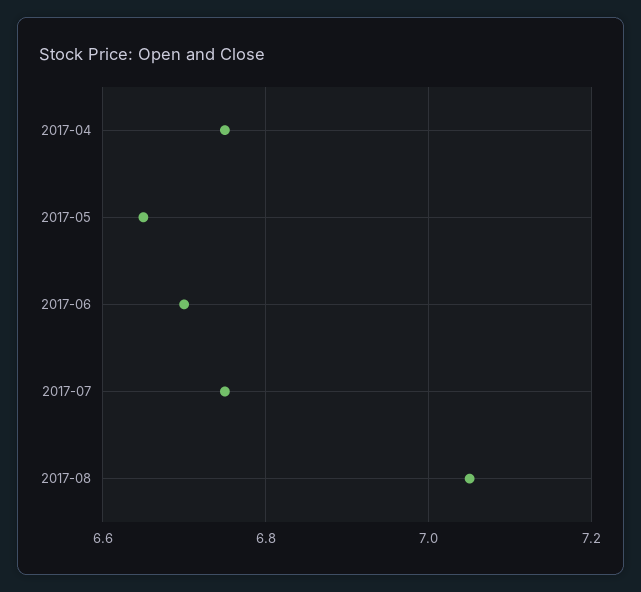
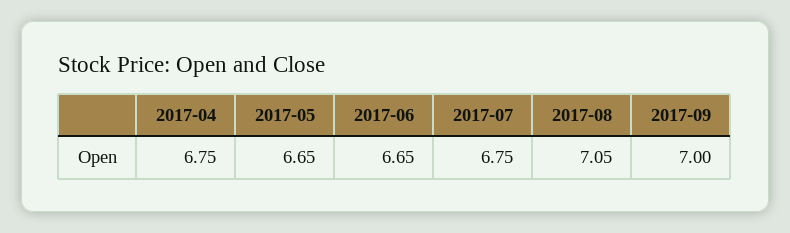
2017-06: 6.7 -> 6.65
2017-09: none -> 7

